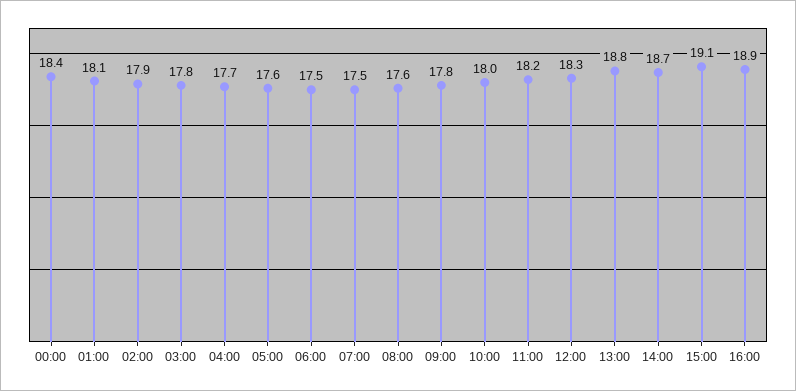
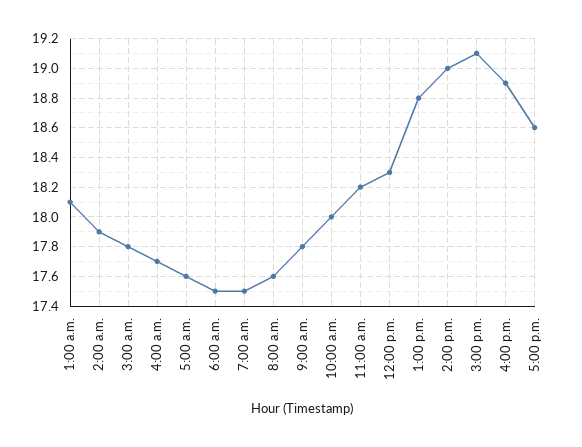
00:00: 18.4 -> none
14:00: 18.7 -> 19
5:00 p.m.: none -> 18.6

